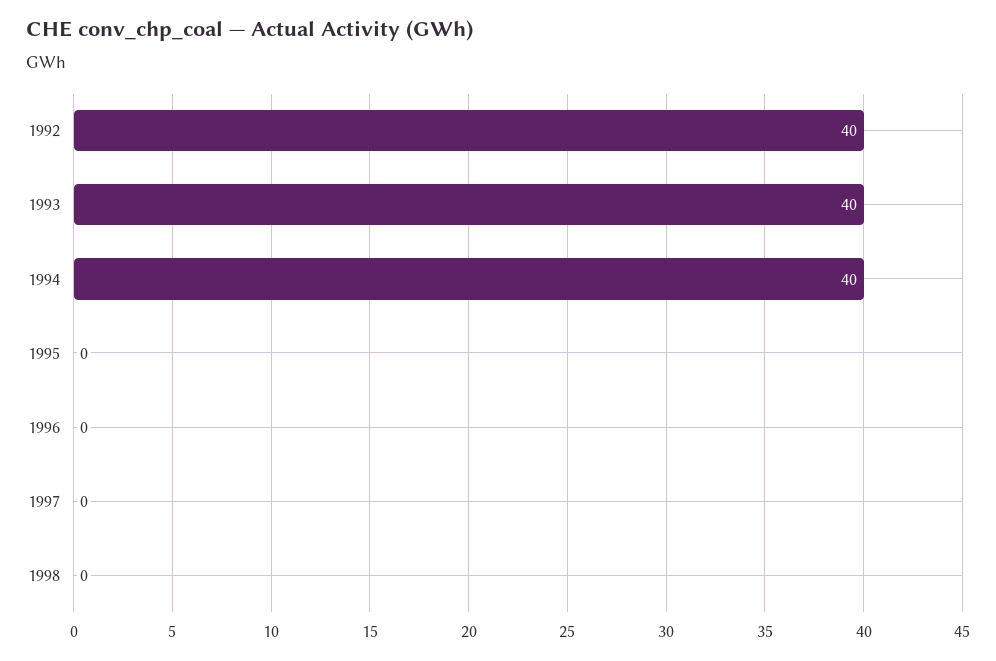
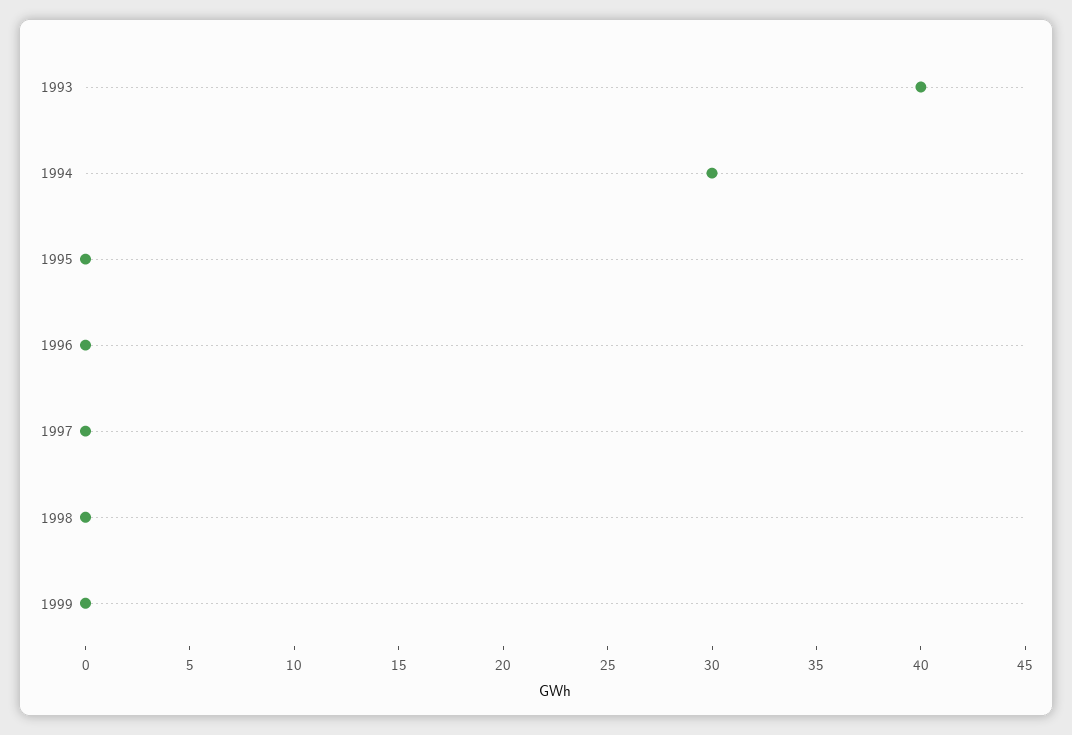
1992: 40 -> none
1994: 40 -> 30
1999: none -> 0

